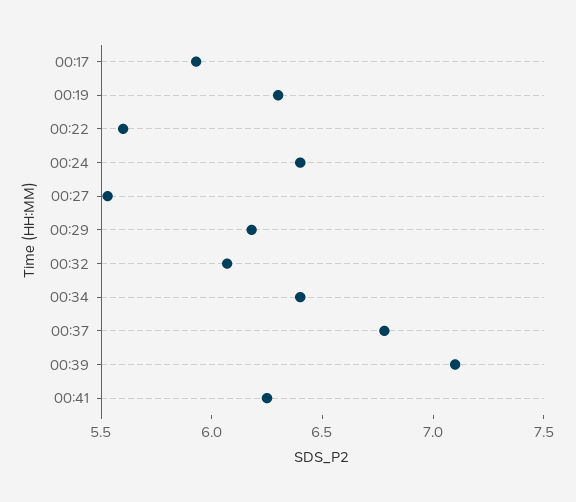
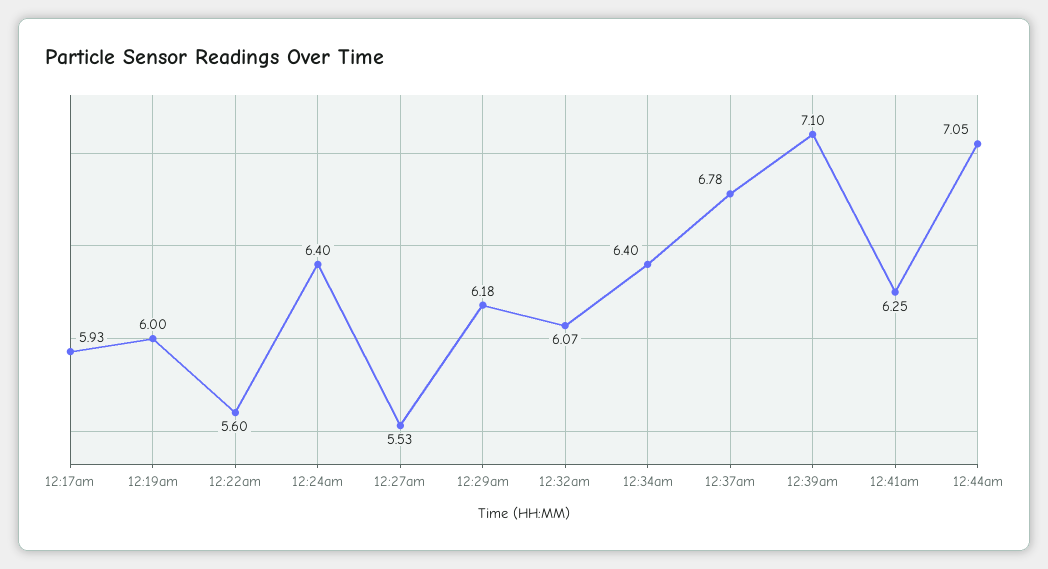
00:19: 6.3 -> 6
12:44am: none -> 7.05

